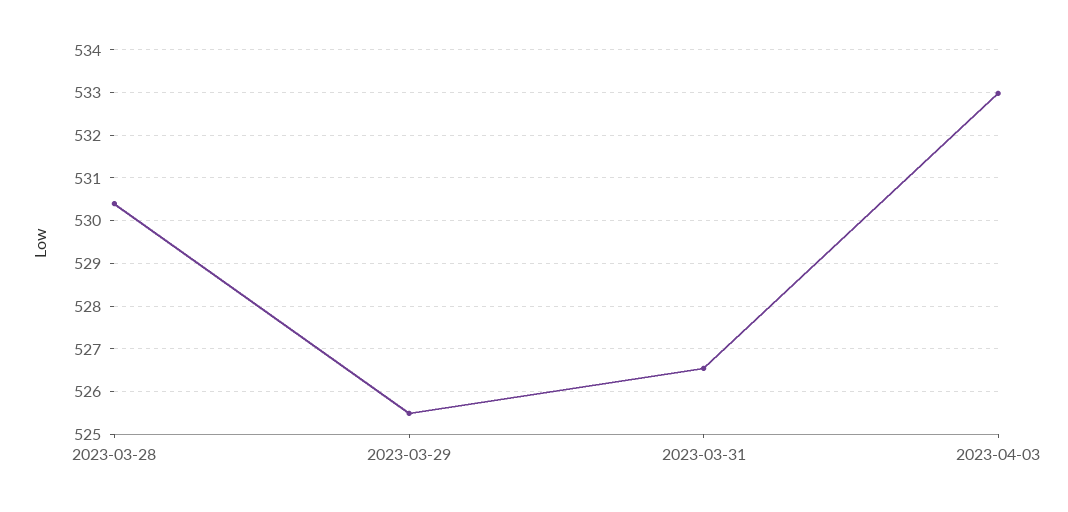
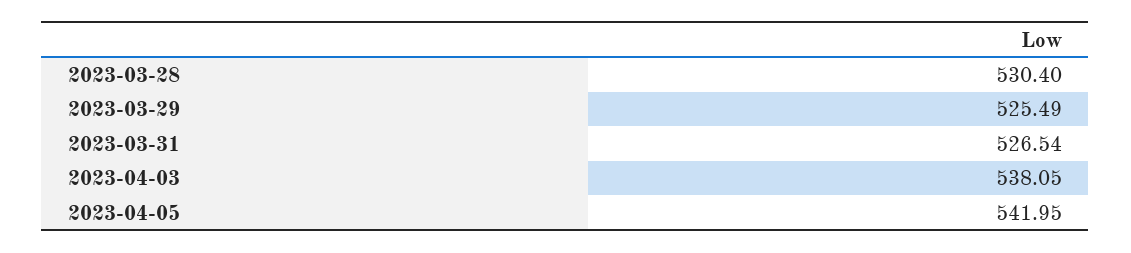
2023-04-03: 533 -> 538.05
2023-04-05: none -> 541.95

